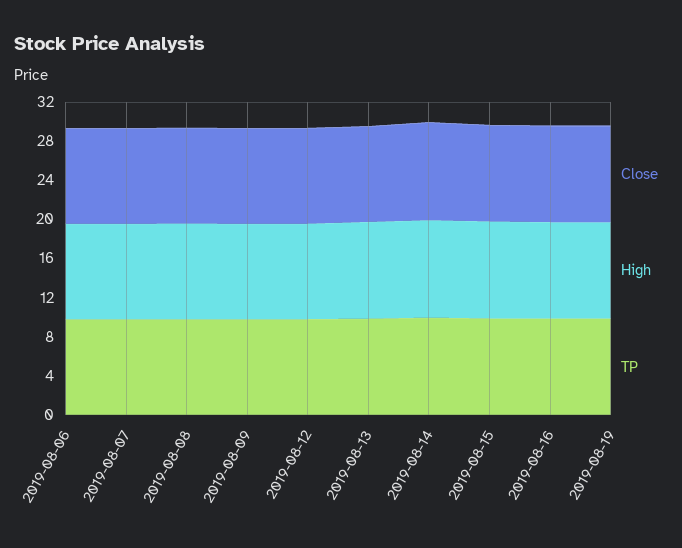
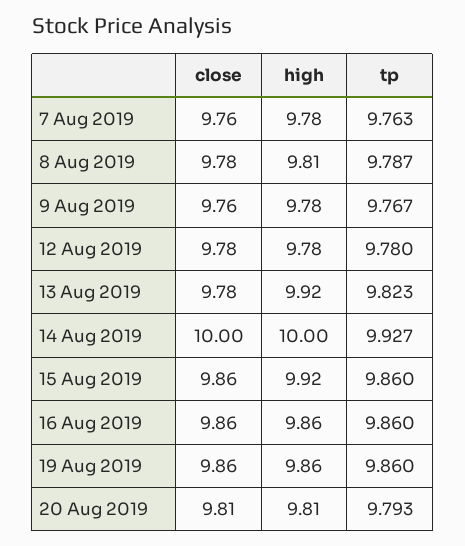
Close, 2019-08-06: 10 -> none
High, 2019-08-06: 10 -> none
TP, 2019-08-06: 10 -> none
Close, 20 Aug 2019: none -> 9.81
High, 20 Aug 2019: none -> 9.81
TP, 20 Aug 2019: none -> 9.793

